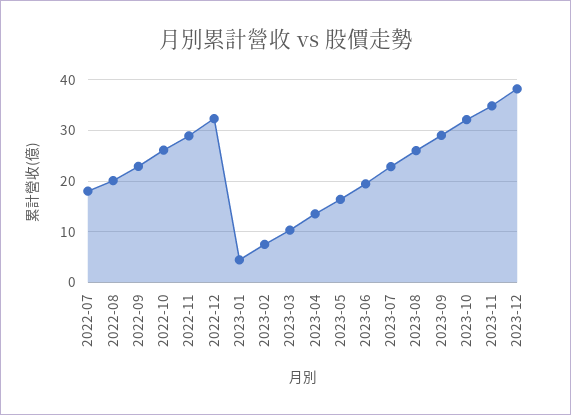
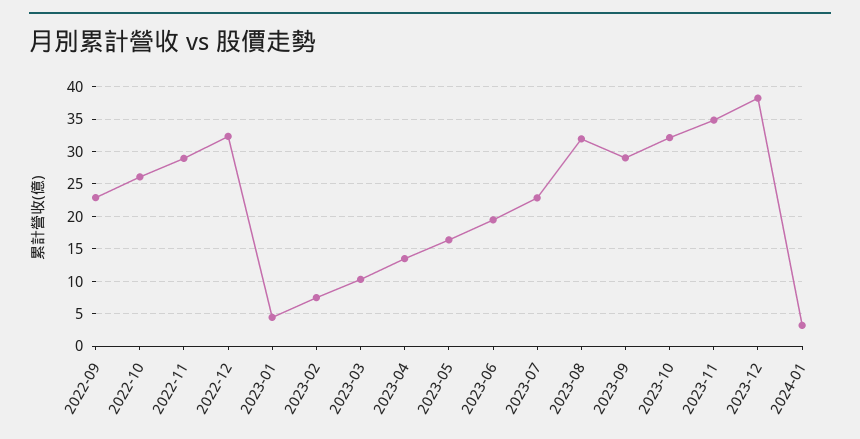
2022-07: 18 -> none
2022-08: 20 -> none
2023-08: 26 -> 32
2024-01: none -> 3

